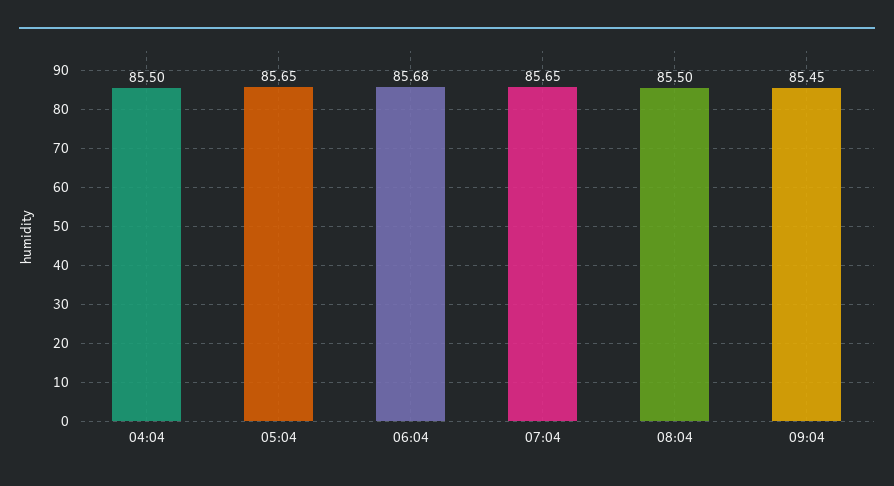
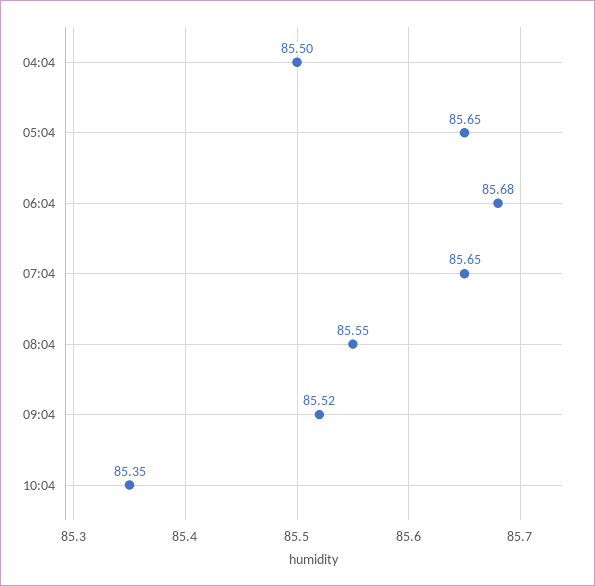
08:04: 85.5 -> 85.55
09:04: 85.45 -> 85.52
10:04: none -> 85.35

